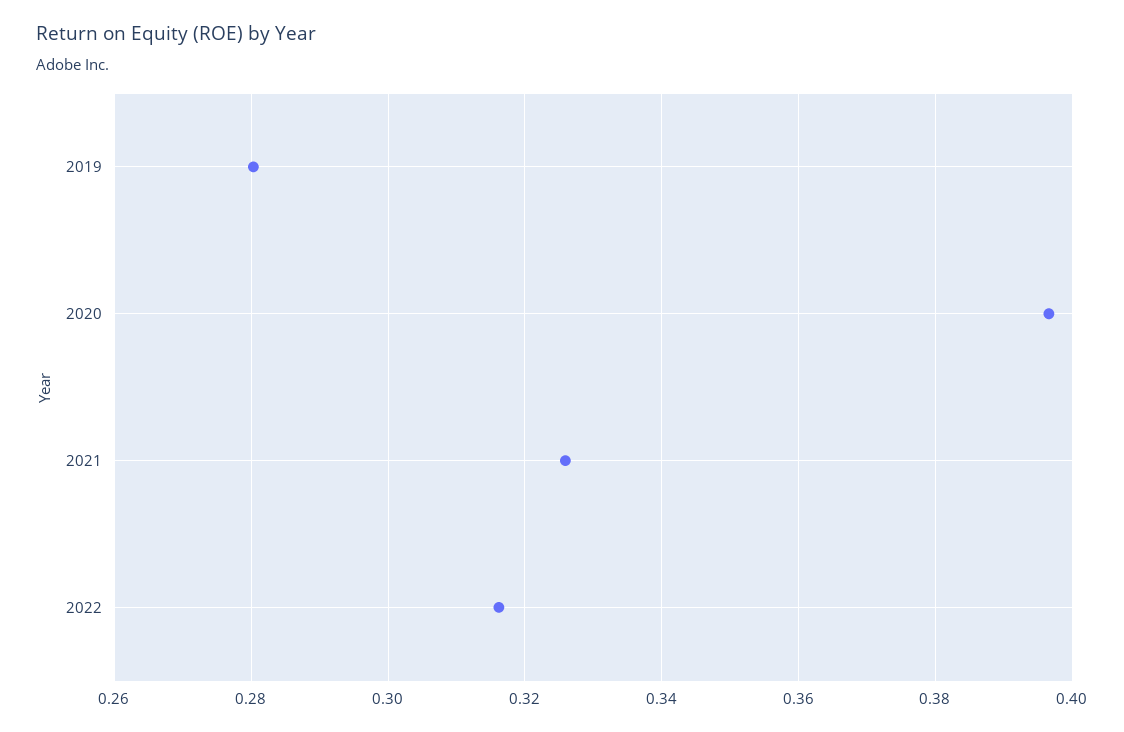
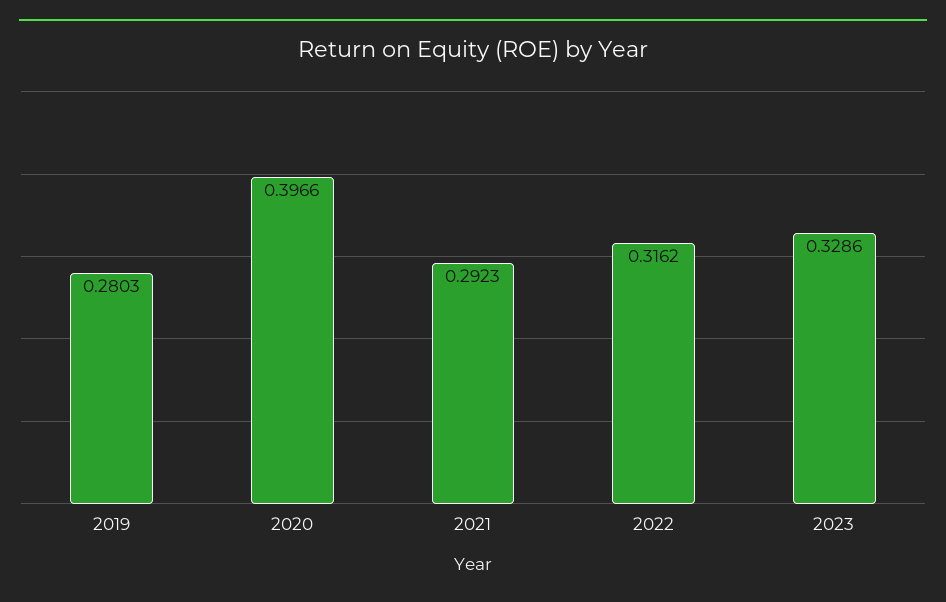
2021: 0.326 -> 0.2923
2023: none -> 0.3286

